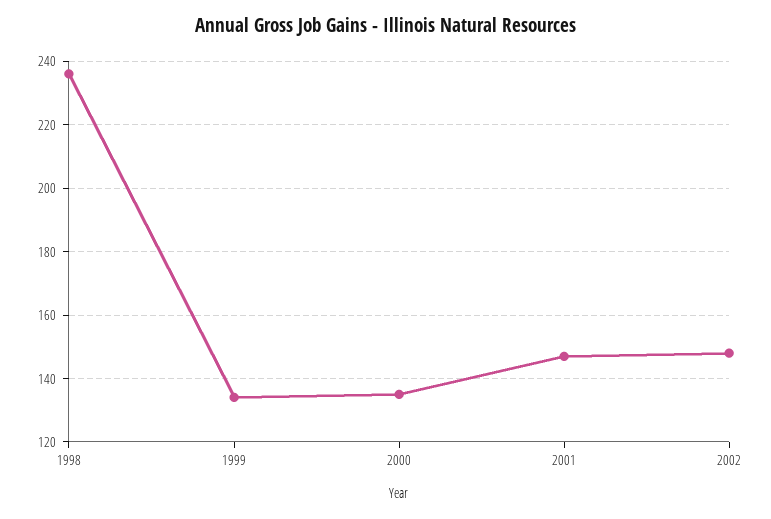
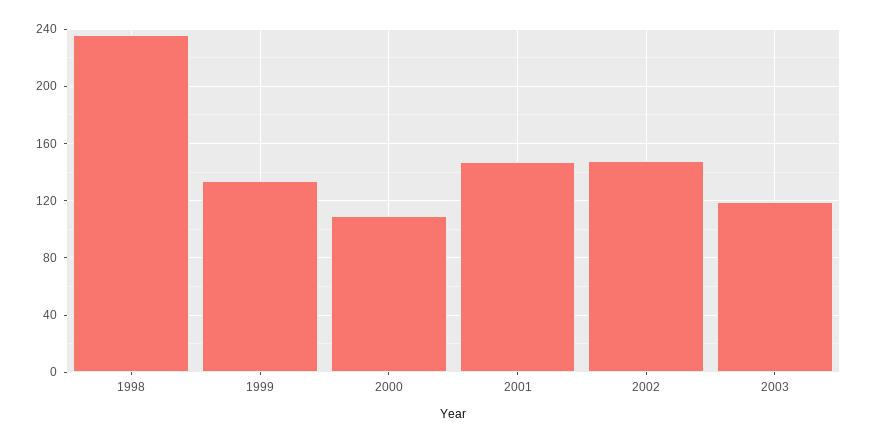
2000: 135 -> 110
2003: none -> 120

